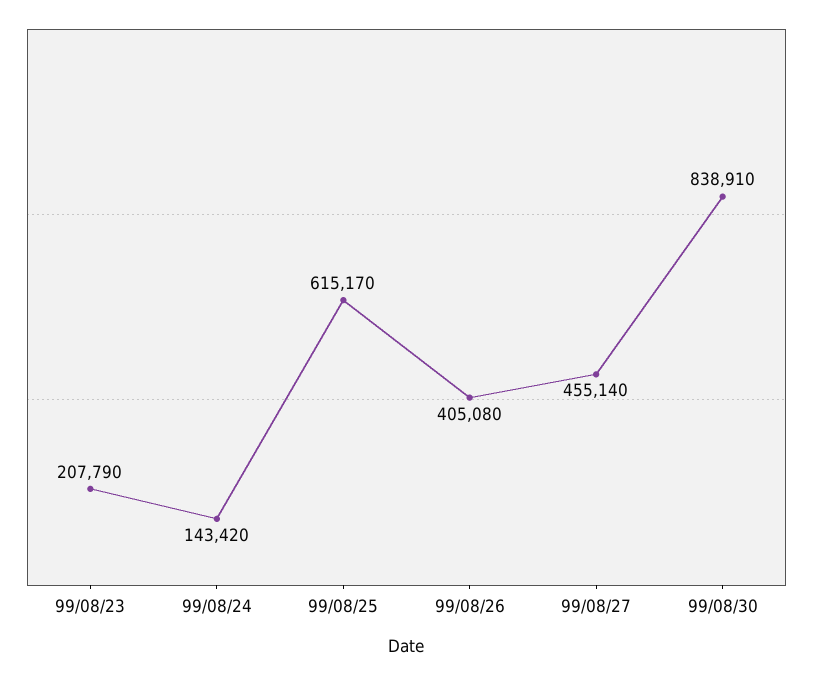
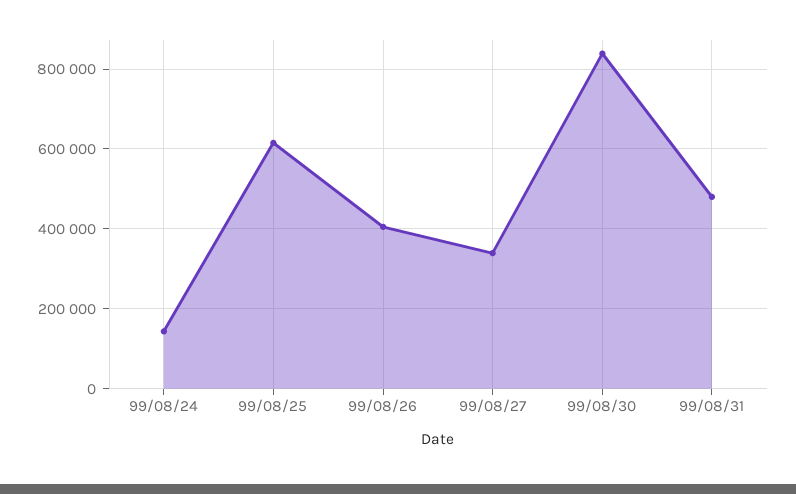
99/08/23: 207790 -> none
99/08/27: 455140 -> 340000
99/08/31: none -> 480000

